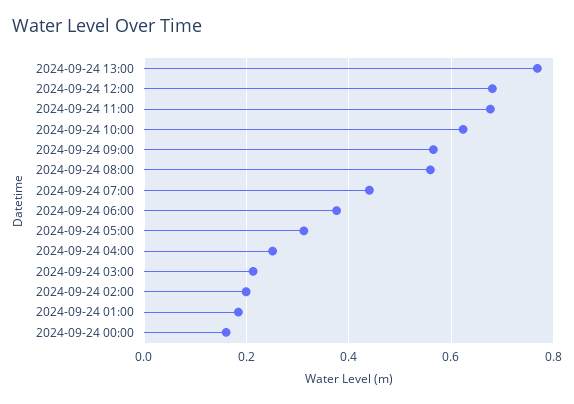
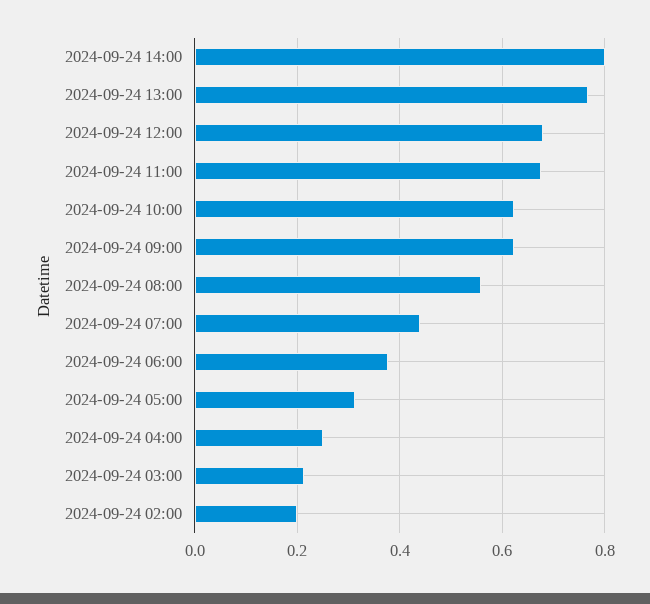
2024-09-24 09:00: 0.56 -> 0.62
2024-09-24 01:00: 0.18 -> none
2024-09-24 00:00: 0.16 -> none
2024-09-24 14:00: none -> 0.8

